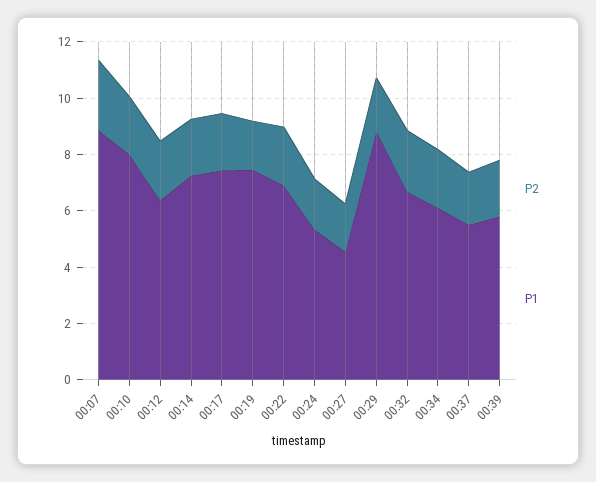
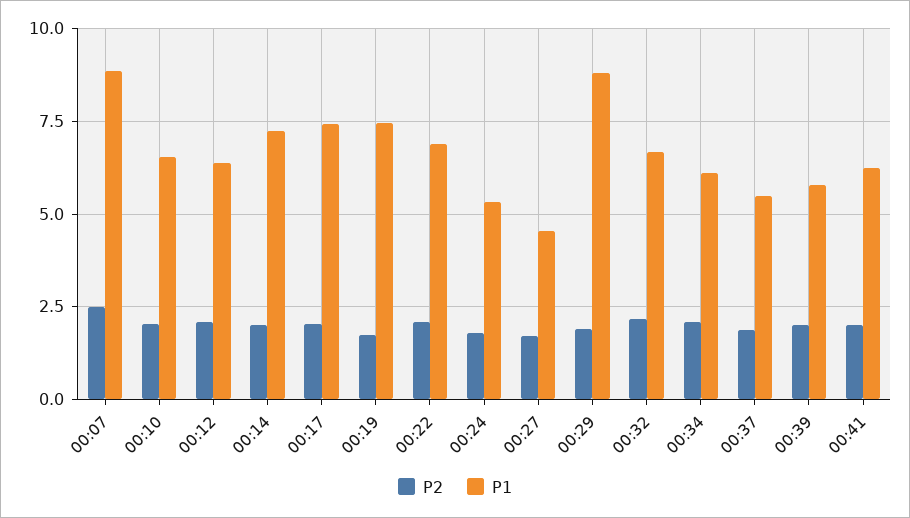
P1, 00:10: 8 -> 6.5
P2, 00:41: none -> 2
P1, 00:41: none -> 6.25

